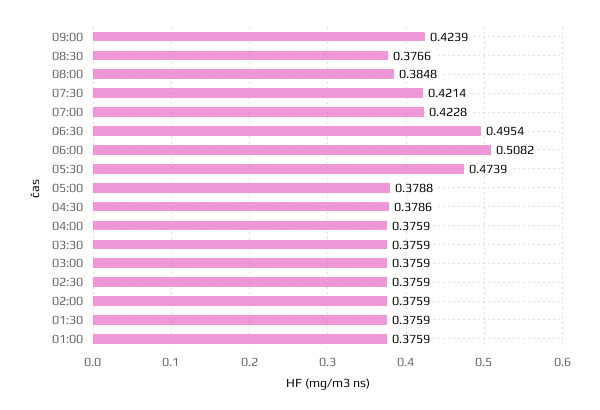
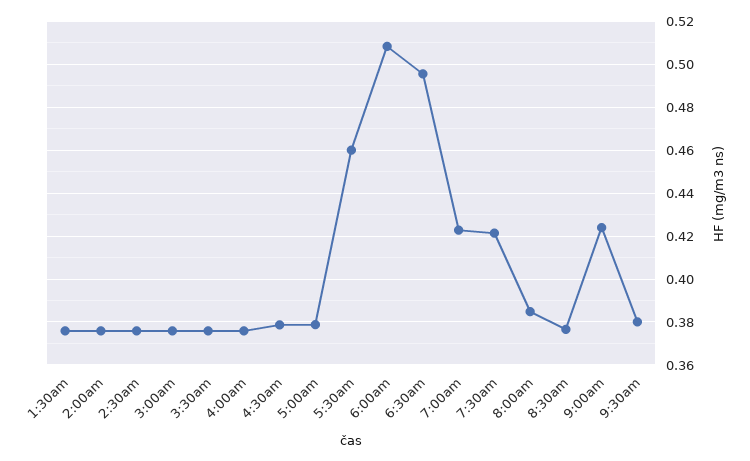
05:30: 0.4739 -> 0.46
01:00: 0.3759 -> none
9:30am: none -> 0.38

